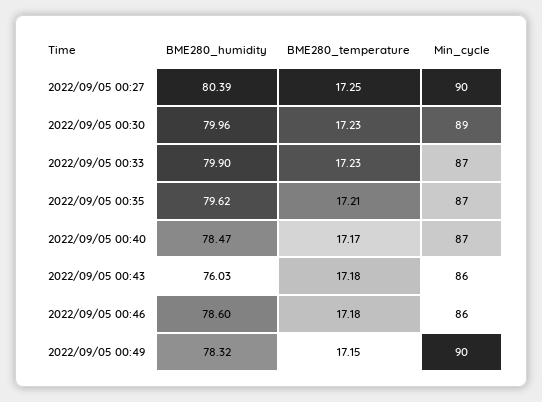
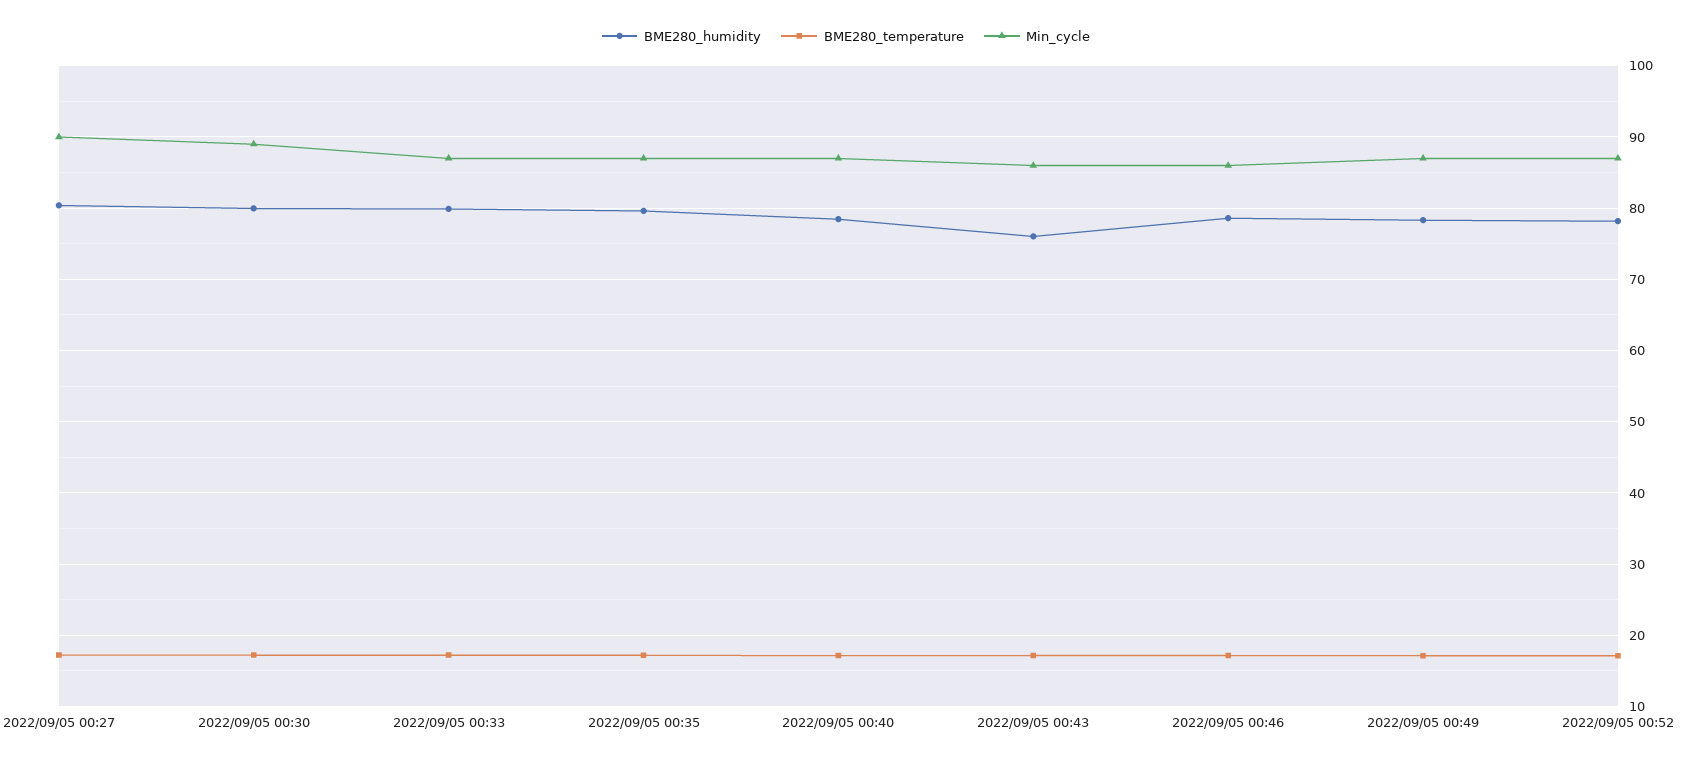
Min_cycle, 2022/09/05 00:49: 90 -> 87
BME280_humidity, 2022/09/05 00:52: none -> 78
BME280_temperature, 2022/09/05 00:52: none -> 17
Min_cycle, 2022/09/05 00:52: none -> 87

